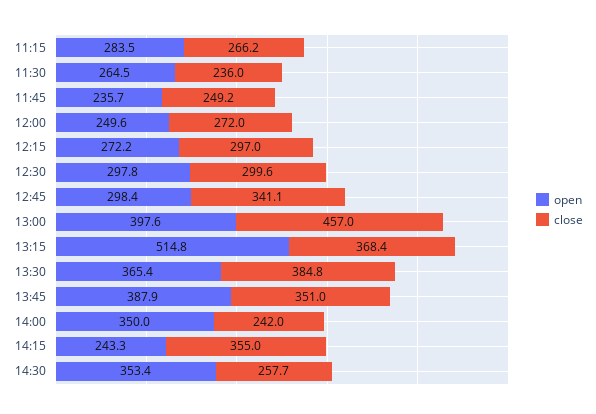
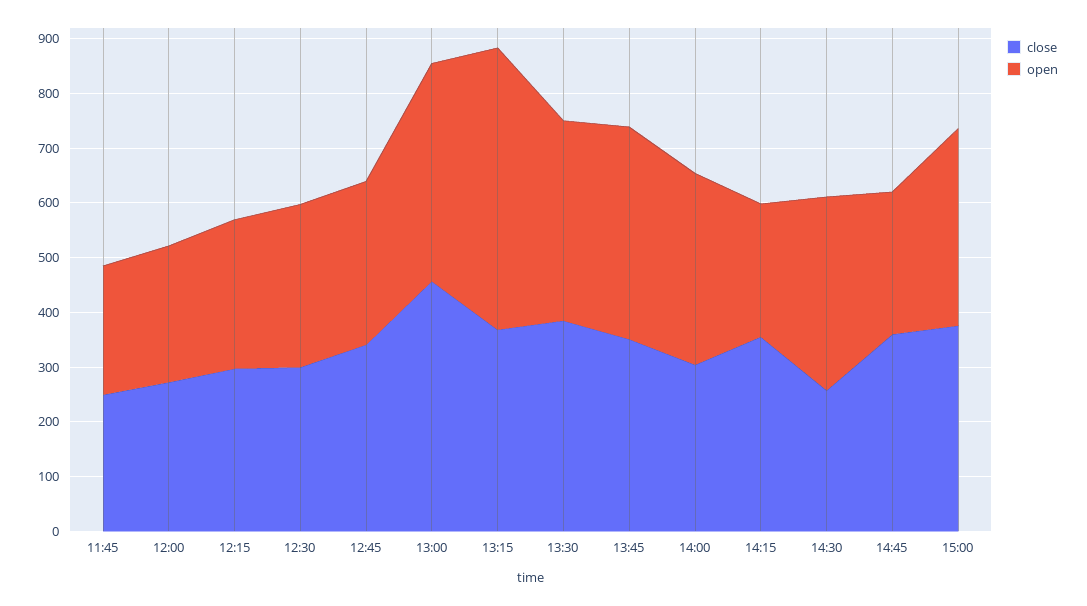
open, 11:15: 283.5 -> none
close, 11:15: 266.2 -> none
open, 11:30: 264.5 -> none
close, 11:30: 236 -> none
close, 14:00: 242 -> 300
close, 14:45: none -> 360
open, 14:45: none -> 260
close, 15:00: none -> 380
open, 15:00: none -> 360

